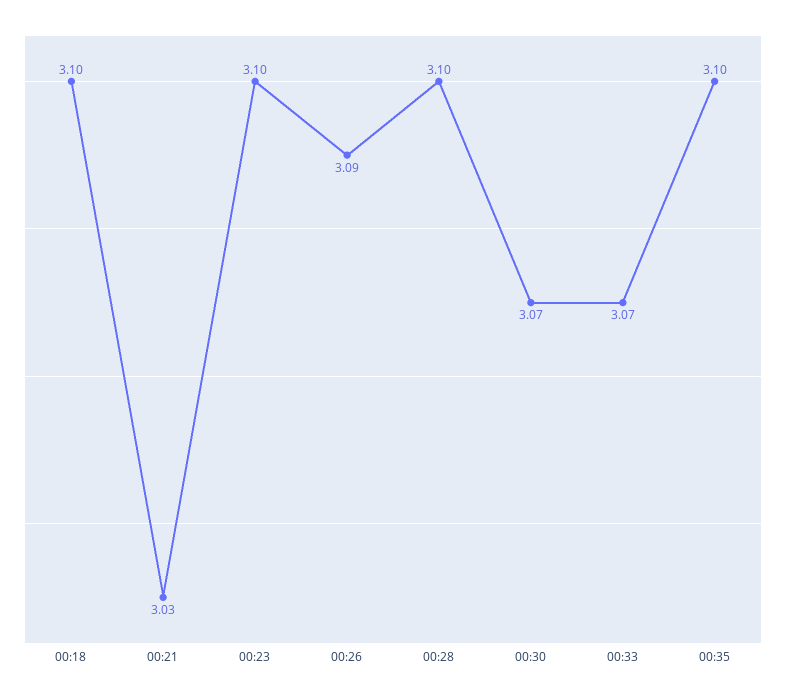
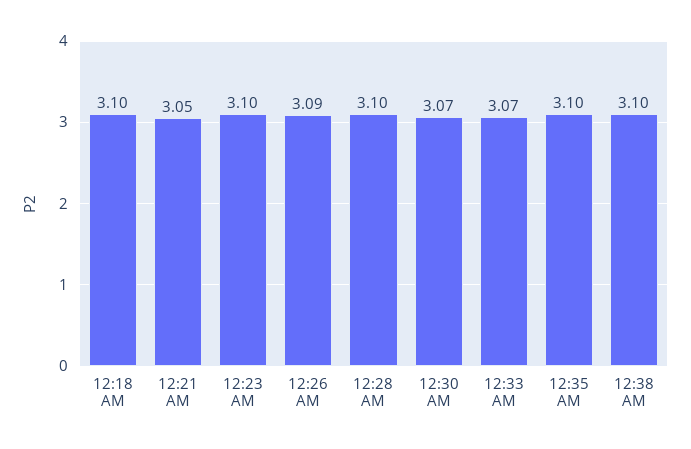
00:21: 3.03 -> 3.05
12:38 AM: none -> 3.1

